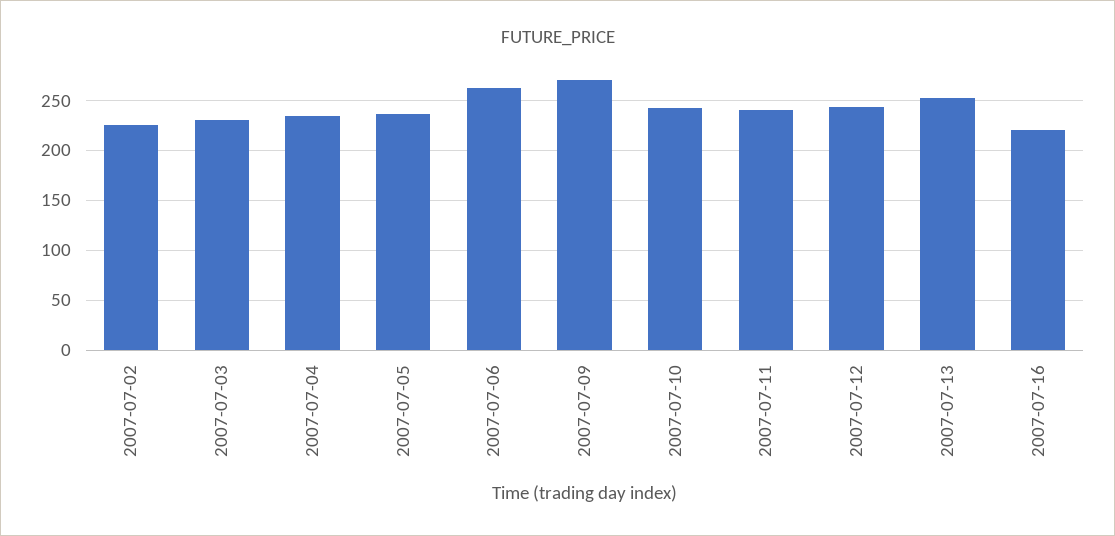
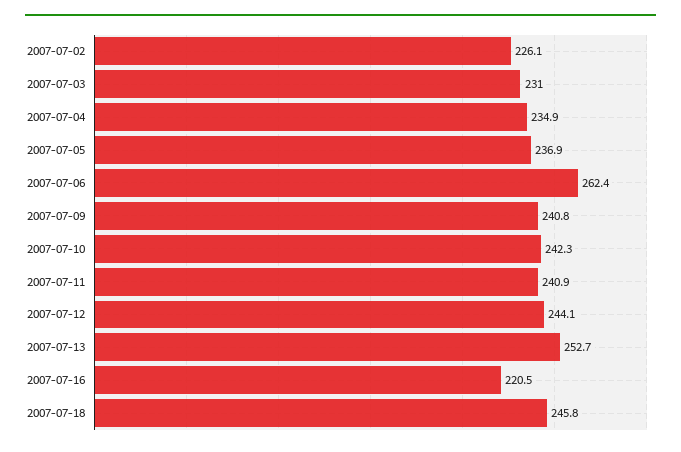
2007-07-09: 270 -> 240.8
2007-07-18: none -> 245.8

